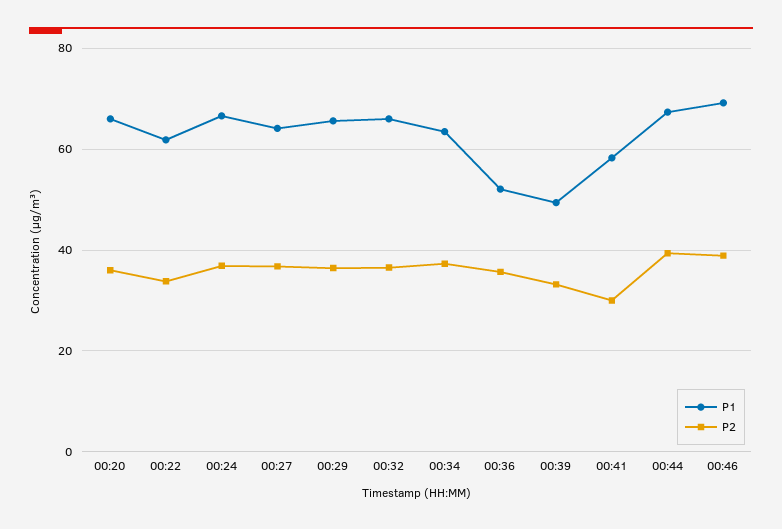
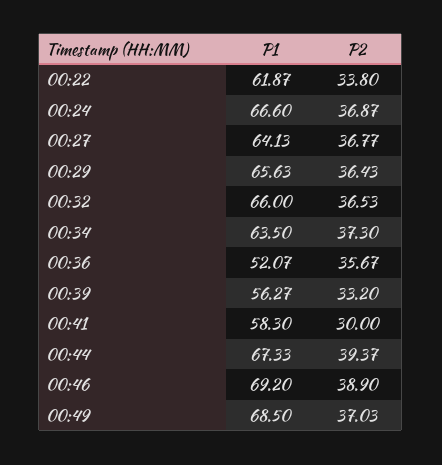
P1, 00:20: 66 -> none
P2, 00:20: 36 -> none
P1, 00:39: 50 -> 56.27
P1, 00:49: none -> 68.5
P2, 00:49: none -> 37.03

